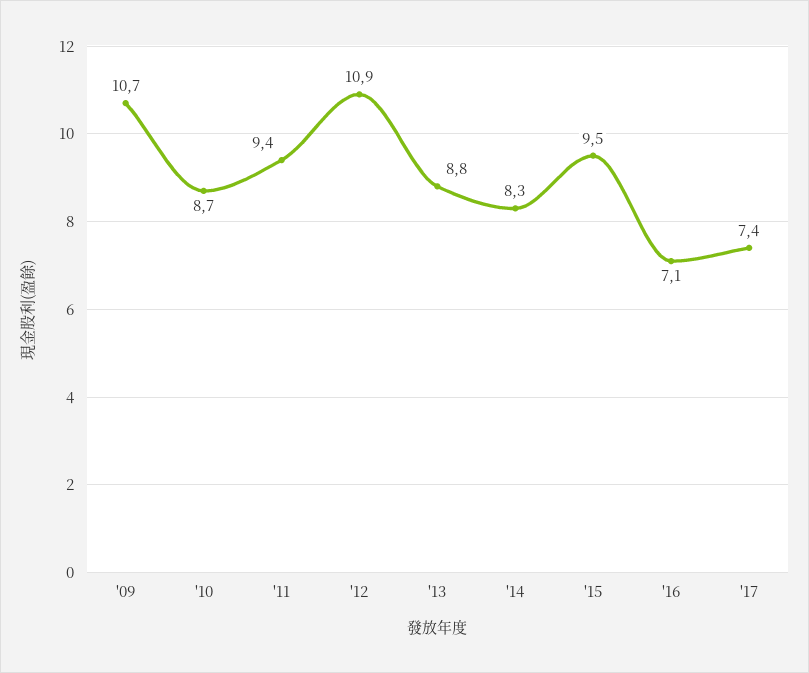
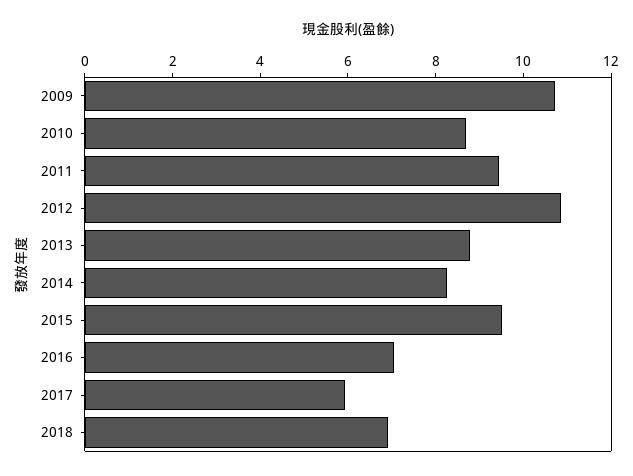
'17: 7.4 -> 6
2018: none -> 7

